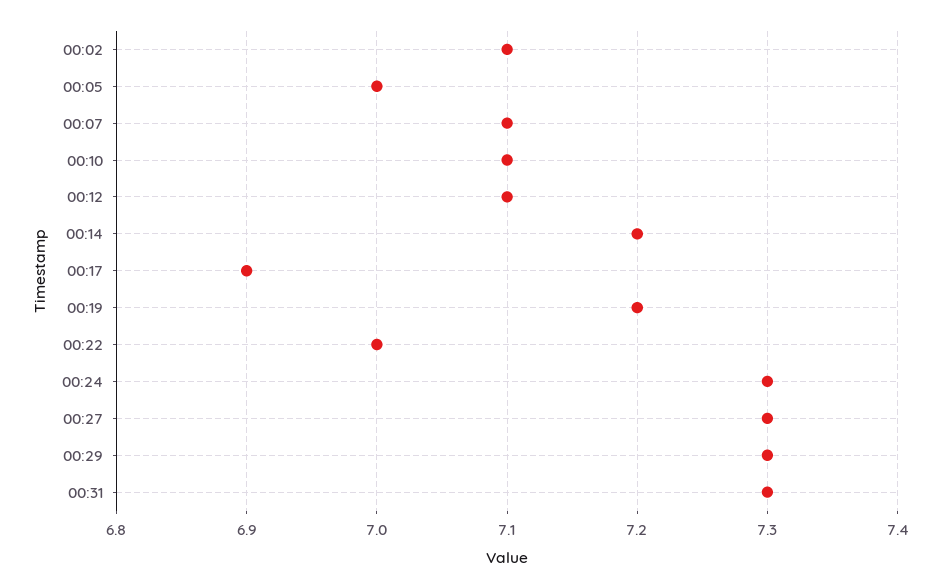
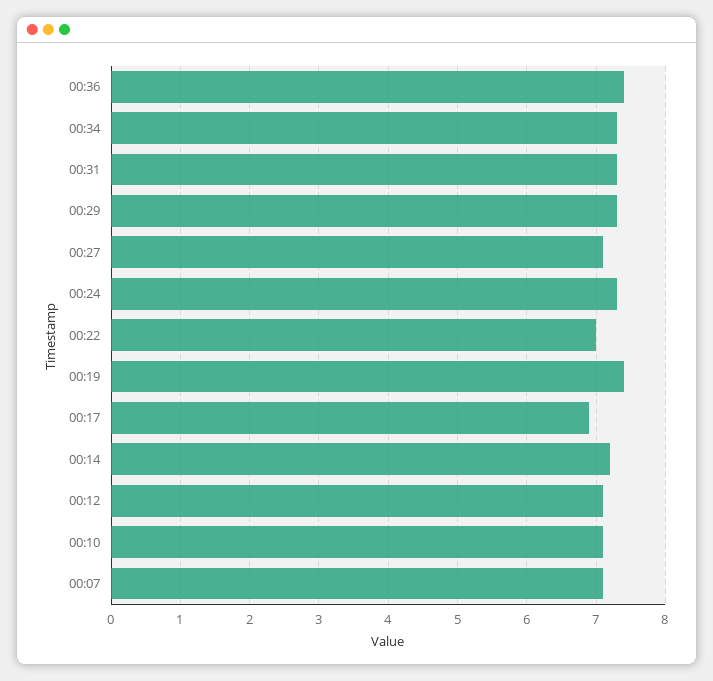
00:02: 7.1 -> none
00:05: 7 -> none
00:19: 7.2 -> 7.4
00:27: 7.3 -> 7.1
00:36: none -> 7.4
00:34: none -> 7.3

